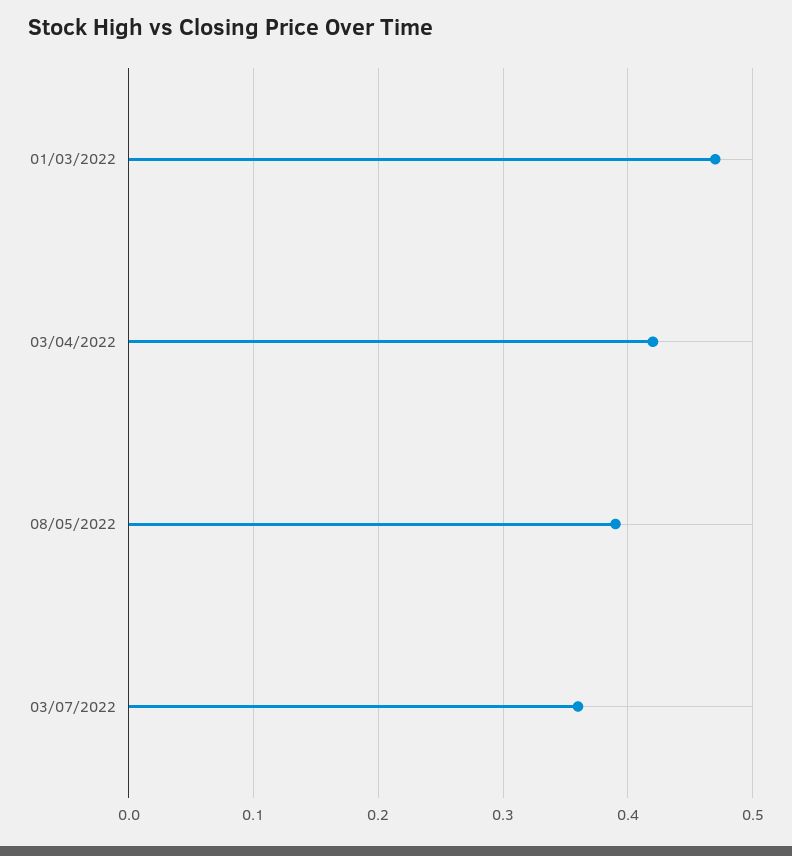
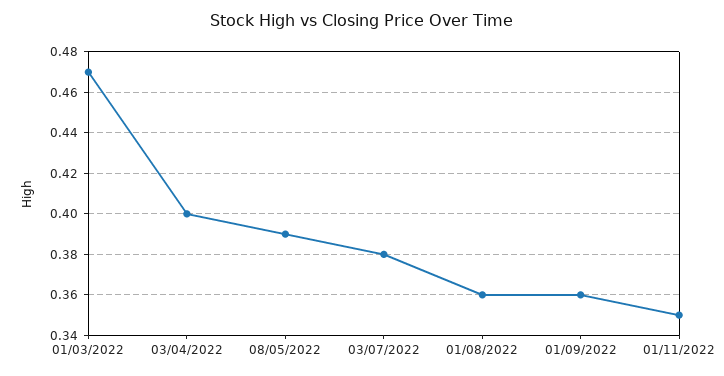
03/04/2022: 0.42 -> 0.4
03/07/2022: 0.36 -> 0.38
01/08/2022: none -> 0.36
01/09/2022: none -> 0.36
01/11/2022: none -> 0.35

